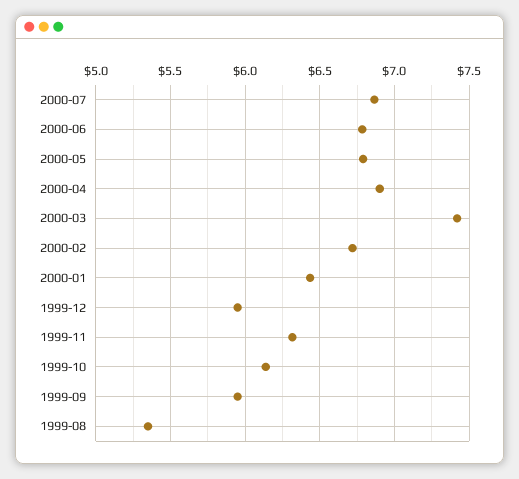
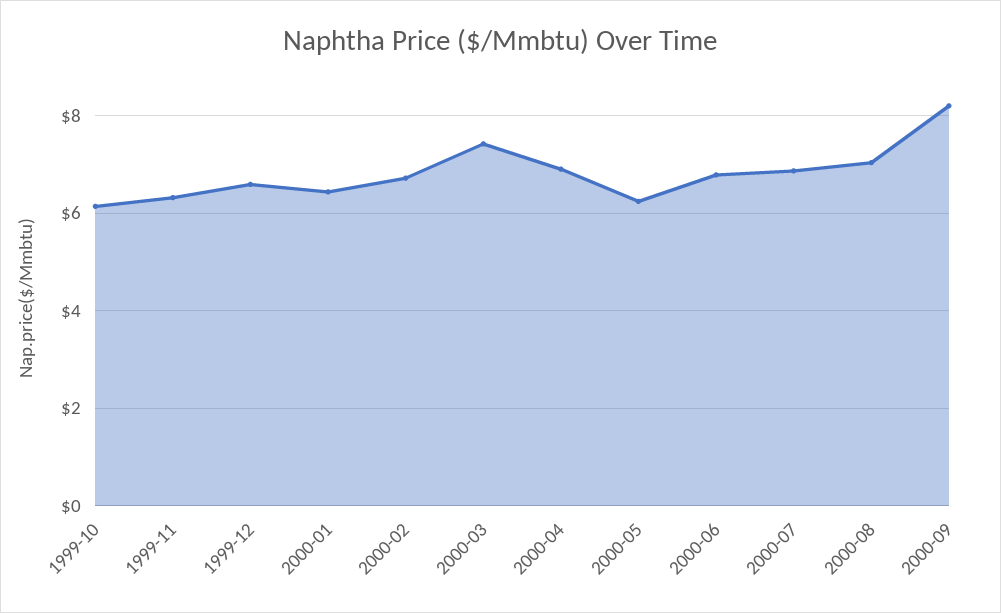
2000-05: 6.8 -> 6.2
1999-12: 5.95 -> 6.6
1999-09: 5.95 -> none
1999-08: 5.35 -> none
2000-08: none -> 7
2000-09: none -> 8.2

